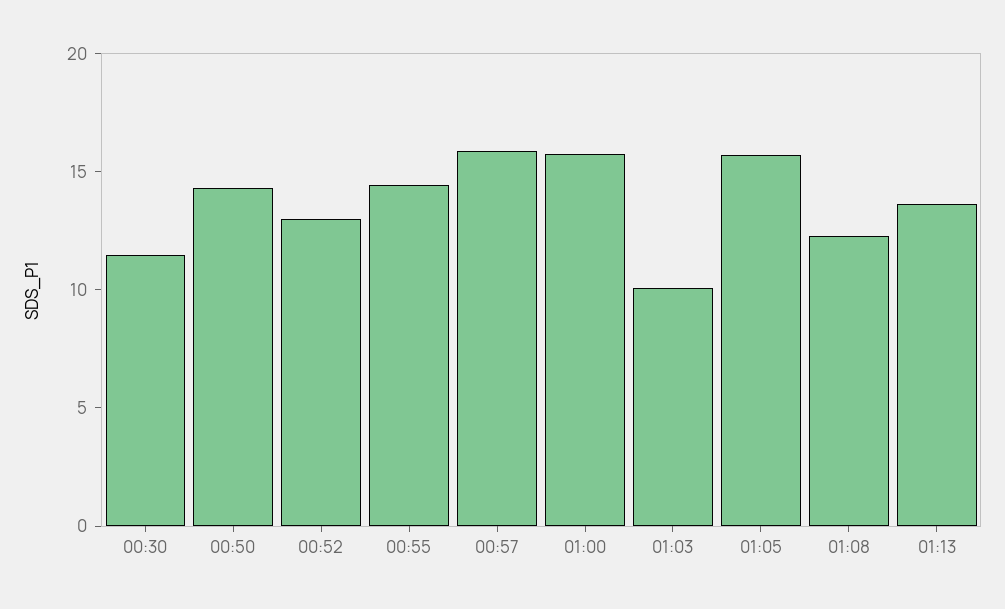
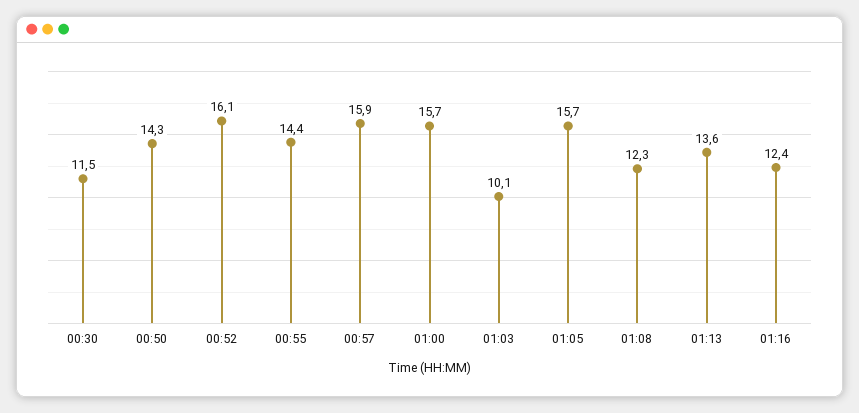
00:52: 13 -> 16.1
01:16: none -> 12.4

